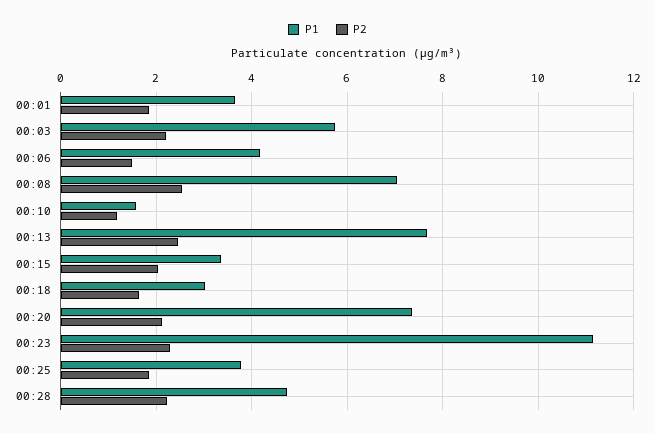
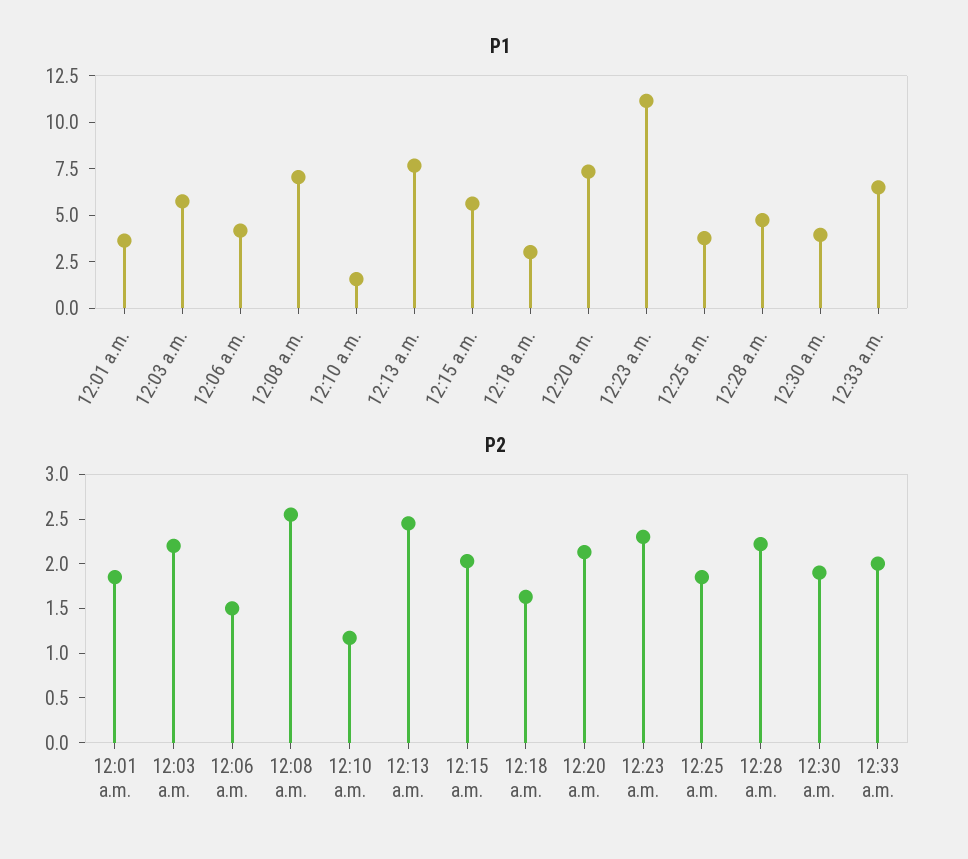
P1, 00:15: 3.4 -> 5.5
P1, 12:30 a.m.: none -> 4
P1, 12:33 a.m.: none -> 6.5
P2, 12:30 a.m.: none -> 1.9
P2, 12:33 a.m.: none -> 2

